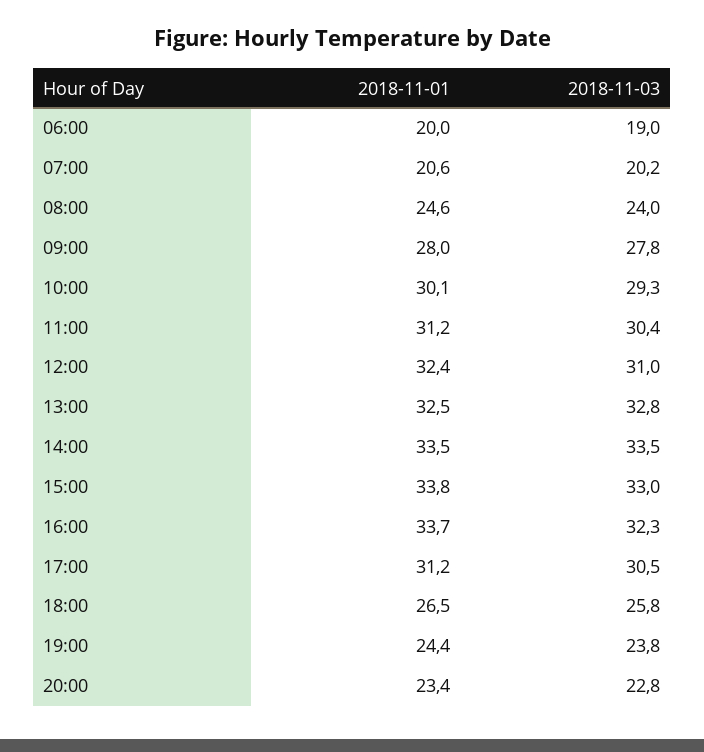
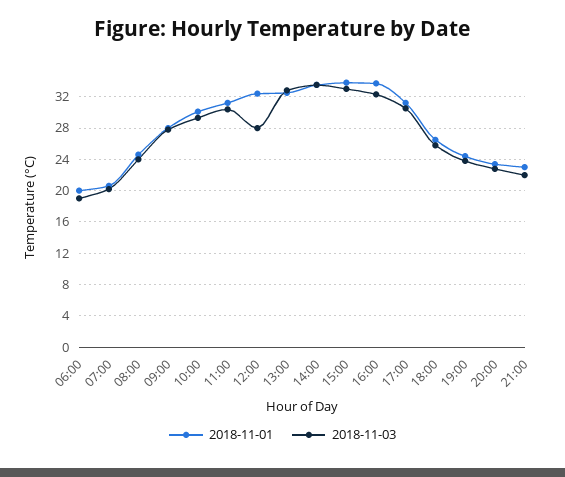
2018-11-03, 12:00: 31 -> 28
2018-11-01, 21:00: none -> 23
2018-11-03, 21:00: none -> 22

